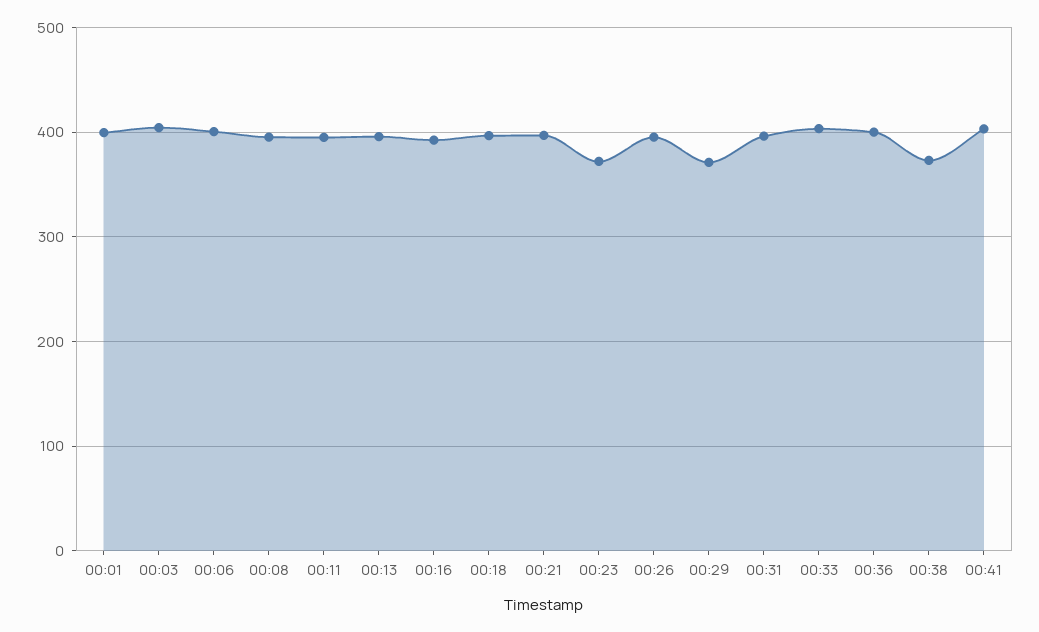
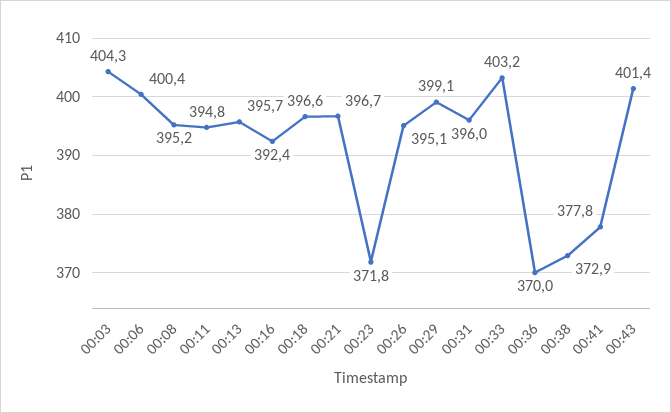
00:01: 400 -> none
00:29: 370 -> 399.1
00:36: 400 -> 370
00:41: 400 -> 377.8
00:43: none -> 401.4

